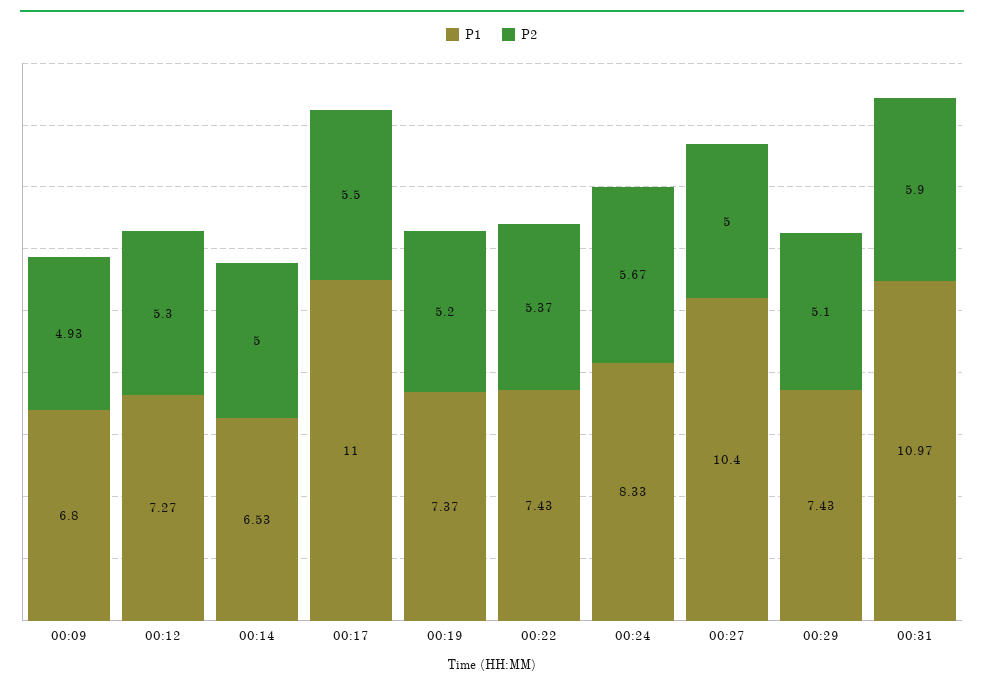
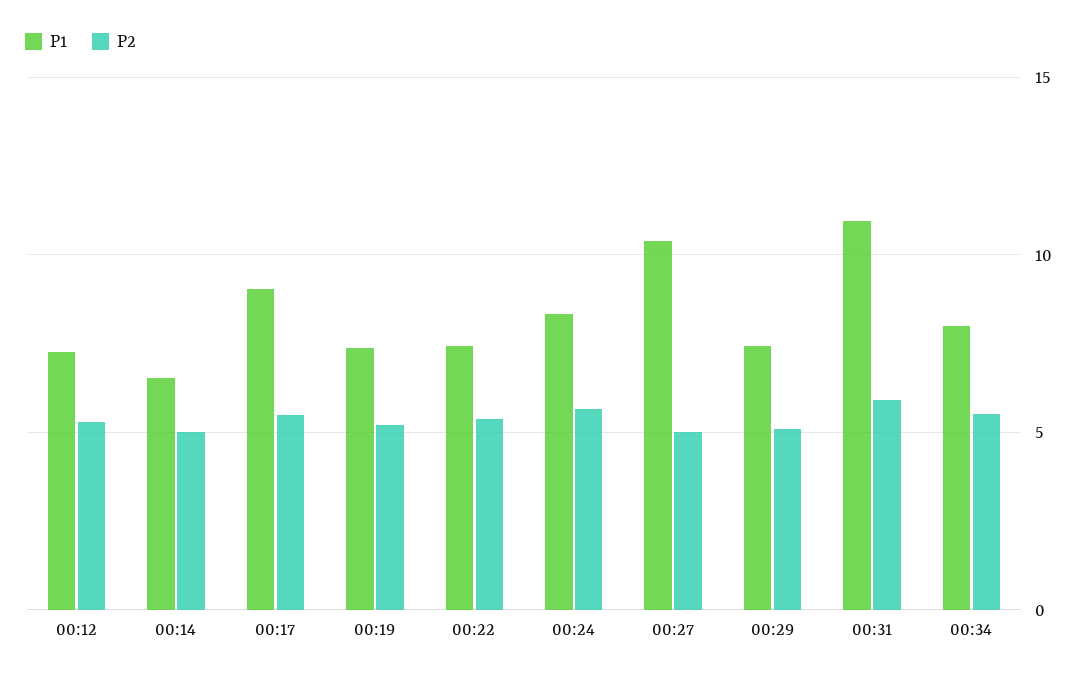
P1, 00:09: 6.8 -> none
P2, 00:09: 4.93 -> none
P1, 00:17: 11 -> 9
P1, 00:34: none -> 8
P2, 00:34: none -> 5.5

